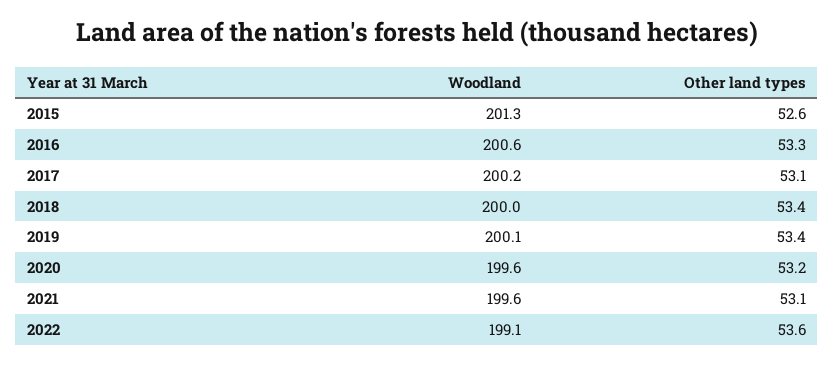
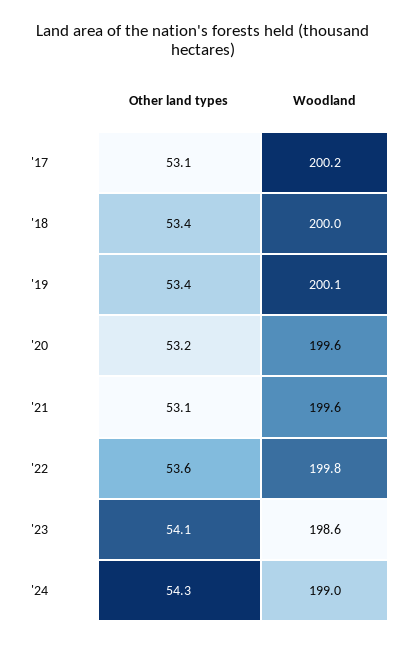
Woodland, 2015: 201.3 -> none
Other land types, 2015: 52.6 -> none
Woodland, 2016: 200.6 -> none
Other land types, 2016: 53.3 -> none
Woodland, 2022: 199.1 -> 199.8
Other land types, '23: none -> 54.1
Woodland, '23: none -> 198.6
Other land types, '24: none -> 54.3
Woodland, '24: none -> 199

